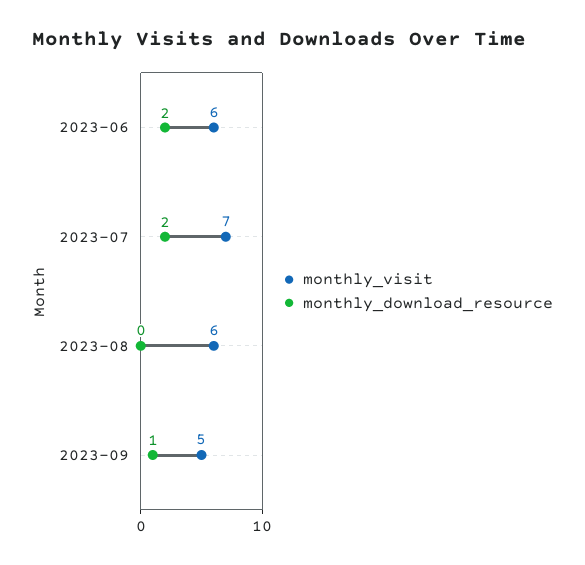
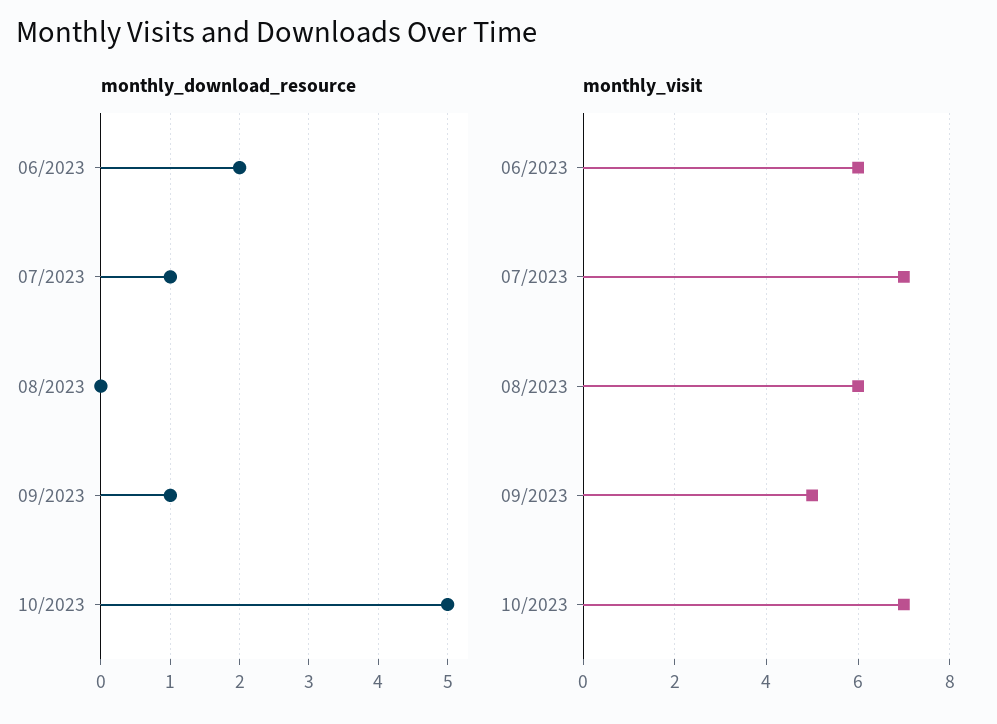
monthly_download_resource, 2023-07: 2 -> 1
monthly_download_resource, 10/2023: none -> 5
monthly_visit, 10/2023: none -> 7

